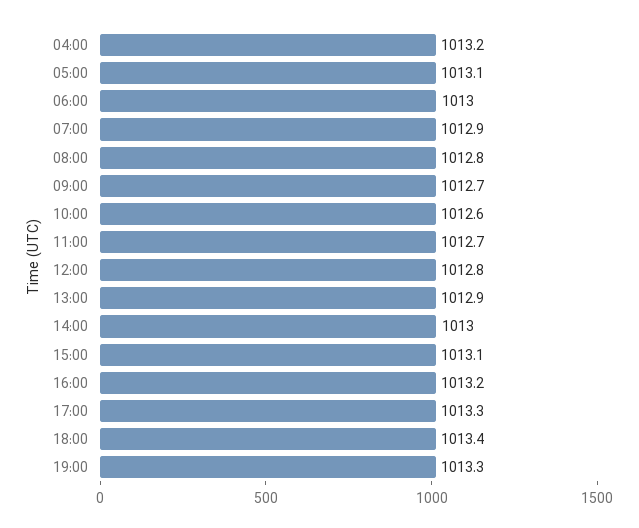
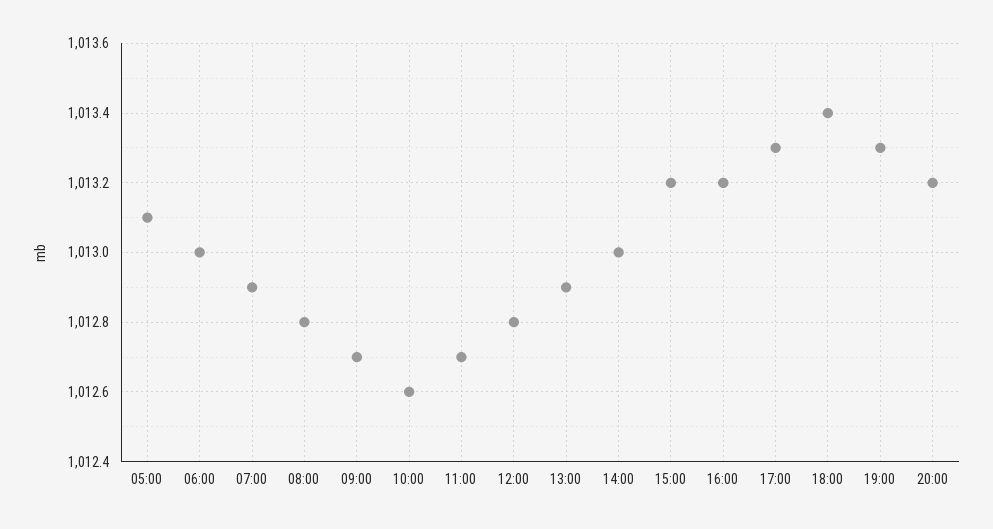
04:00: 1013.2 -> none
15:00: 1013.1 -> 1013.2
20:00: none -> 1013.2

